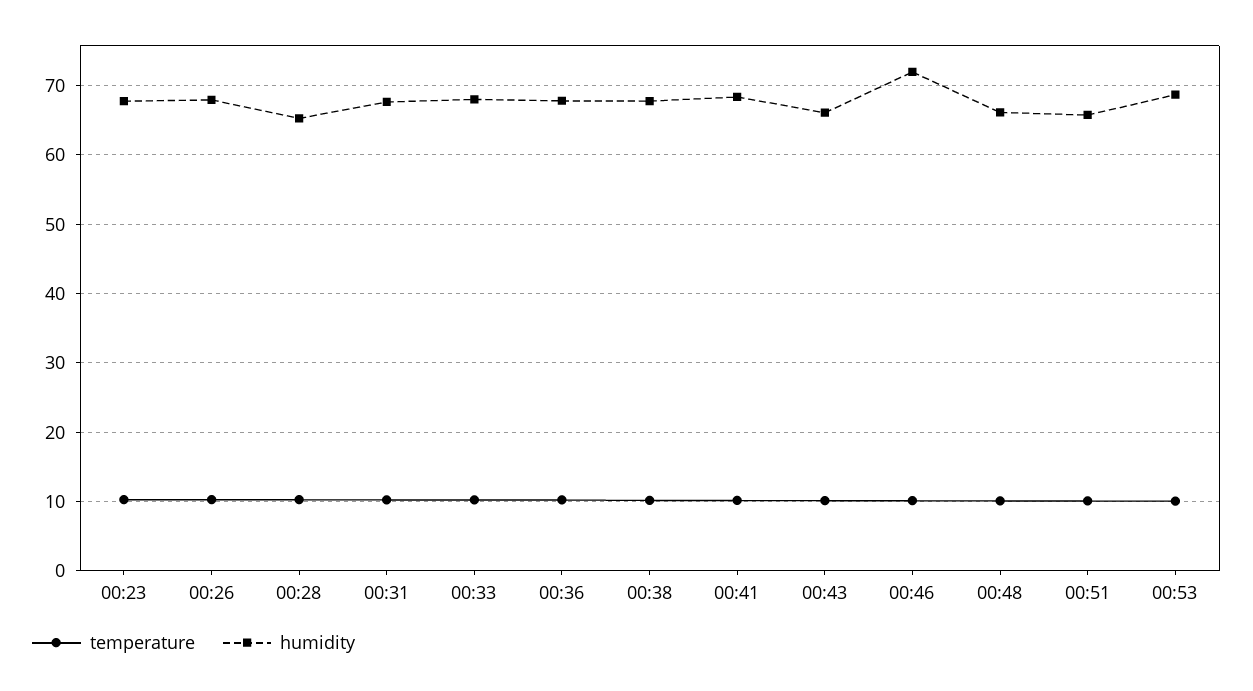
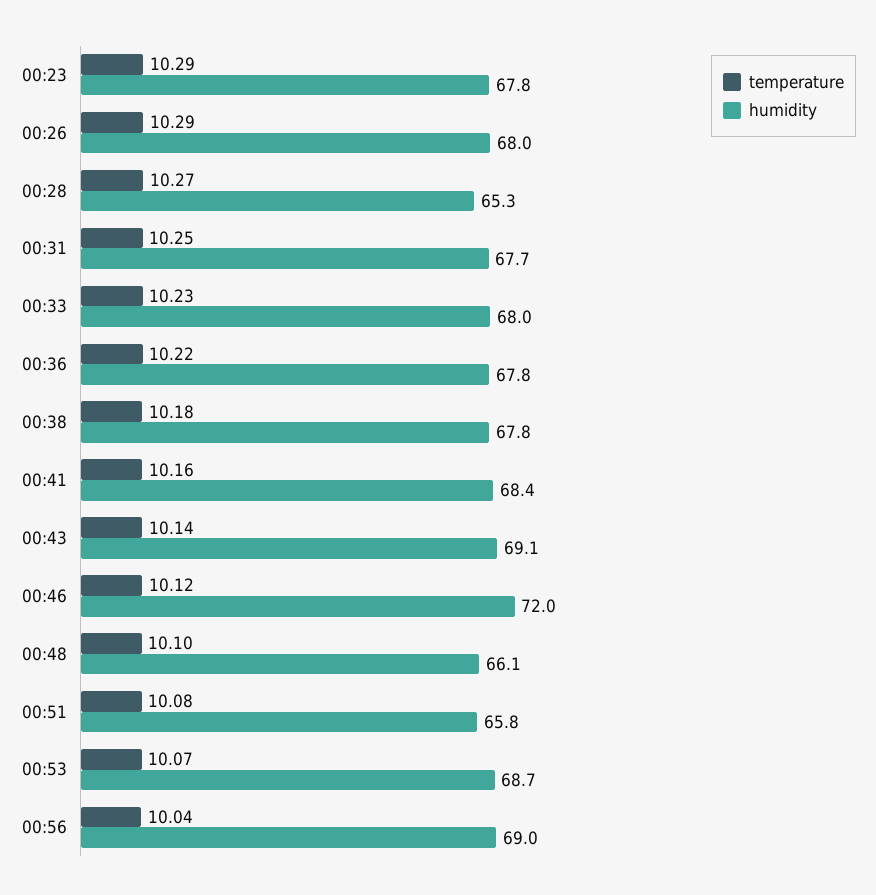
humidity, 00:43: 66 -> 69.1
temperature, 00:56: none -> 10.04
humidity, 00:56: none -> 69

